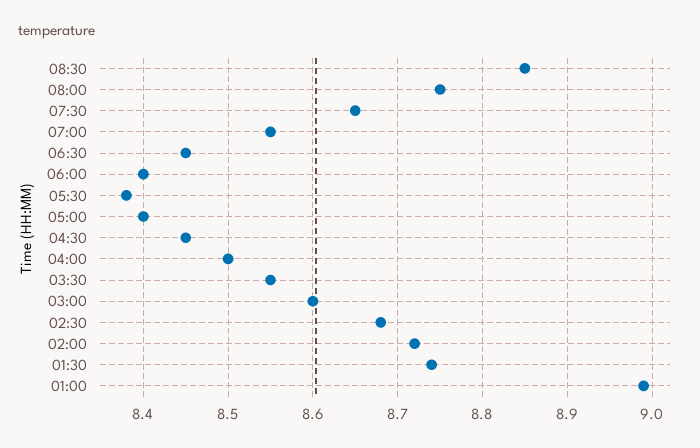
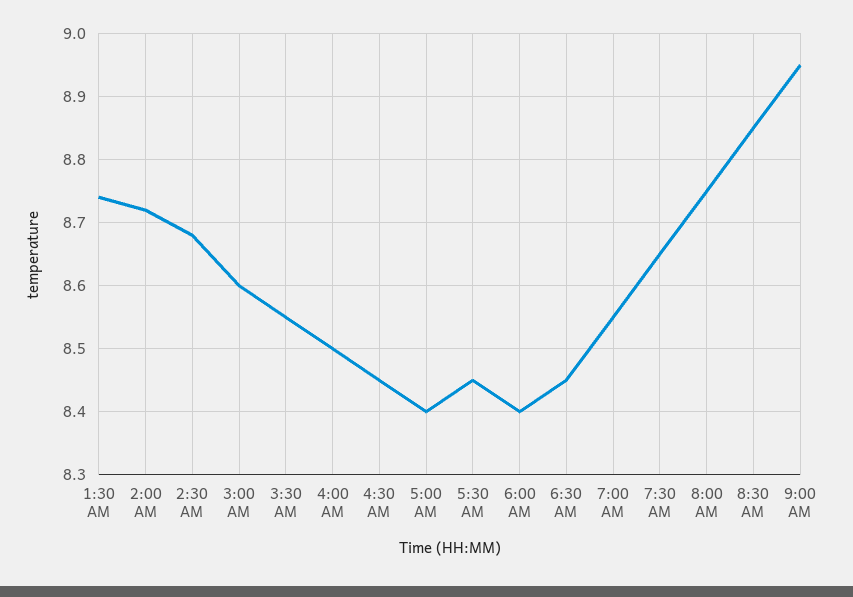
05:30: 8.38 -> 8.45
01:00: 8.99 -> none
9:00 AM: none -> 8.95

